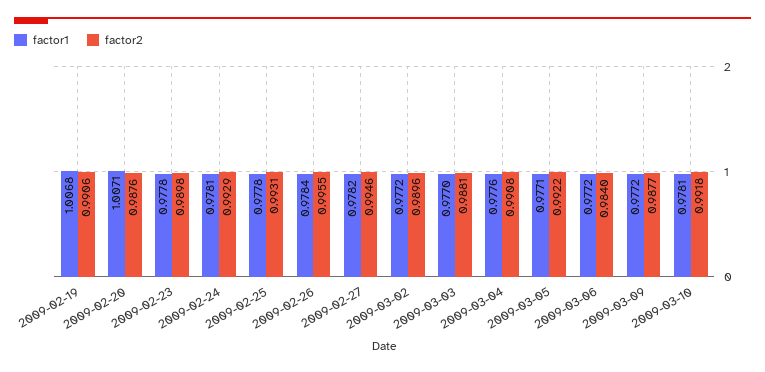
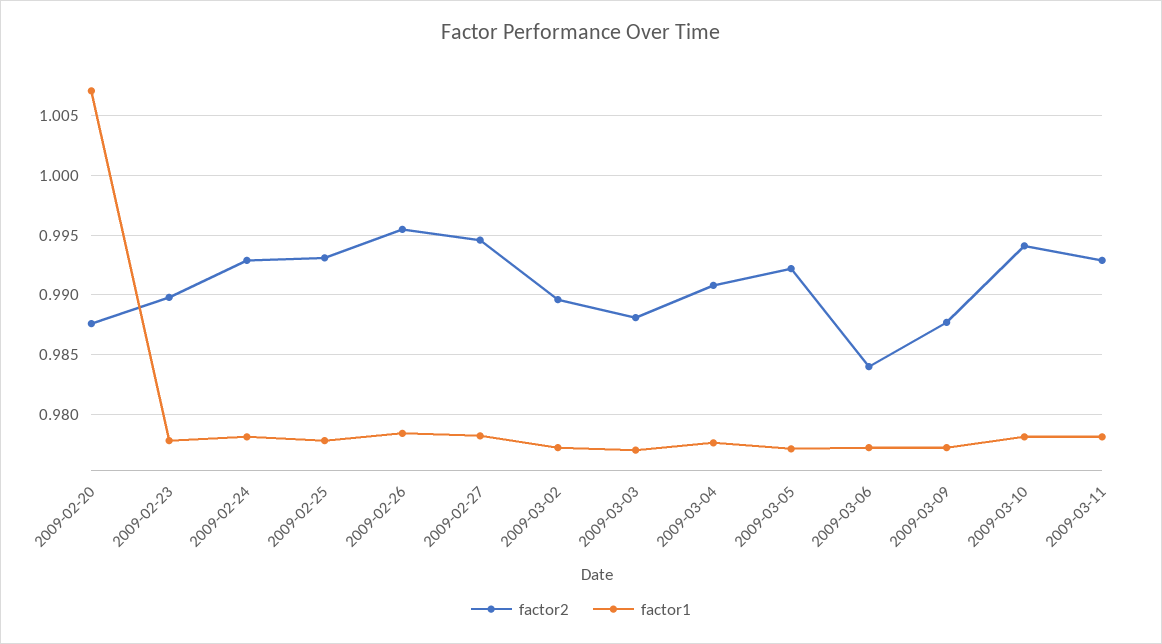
factor1, 2009-02-19: 1.0068 -> none
factor2, 2009-02-19: 0.9906 -> none
factor2, 2009-03-10: 0.9918 -> 0.994
factor2, 2009-03-11: none -> 0.993
factor1, 2009-03-11: none -> 0.978

